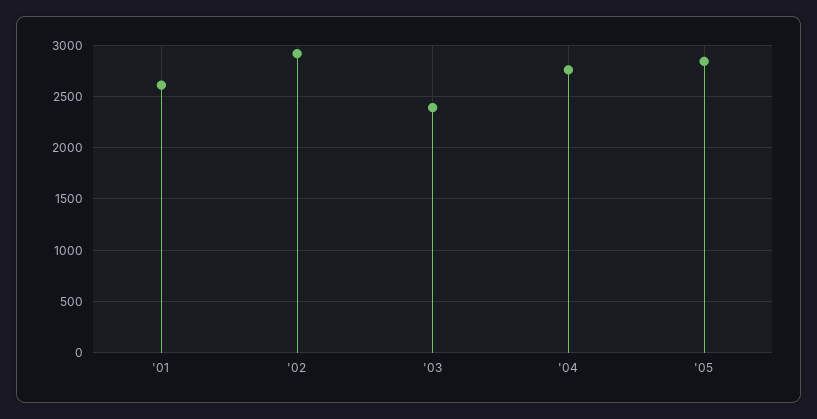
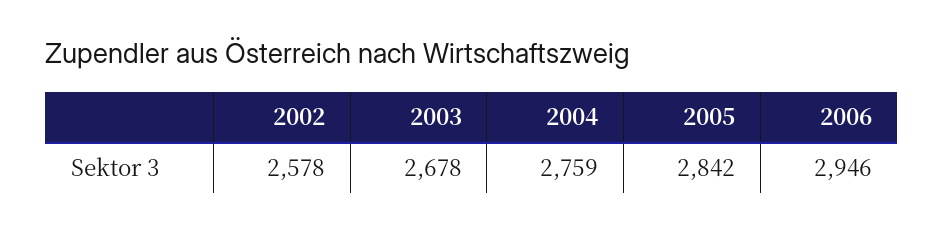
'01: 2600 -> none
'02: 2900 -> 2578
'03: 2400 -> 2678
2006: none -> 2946

